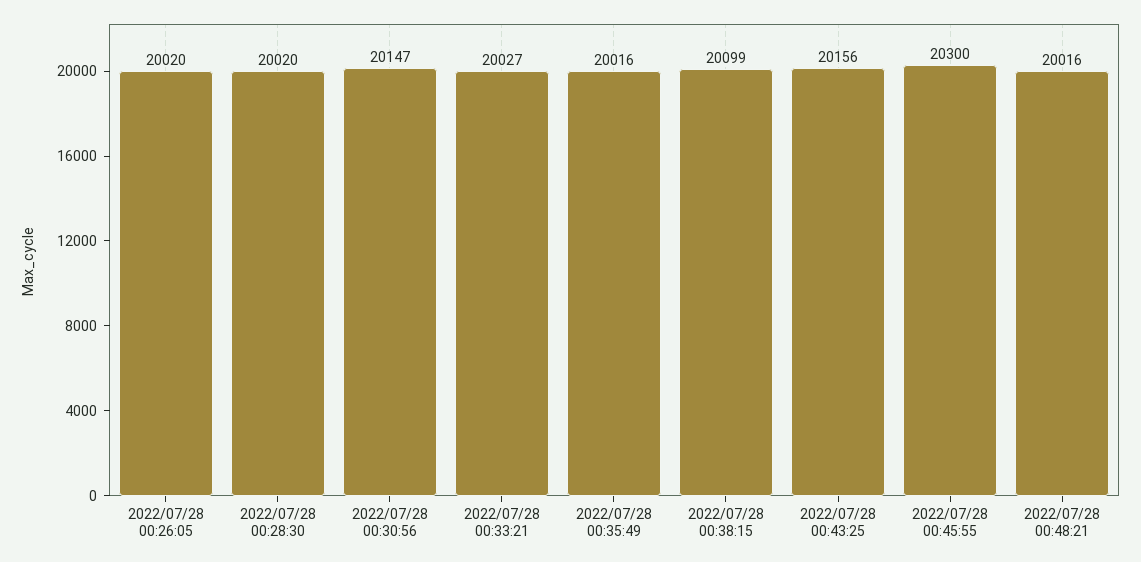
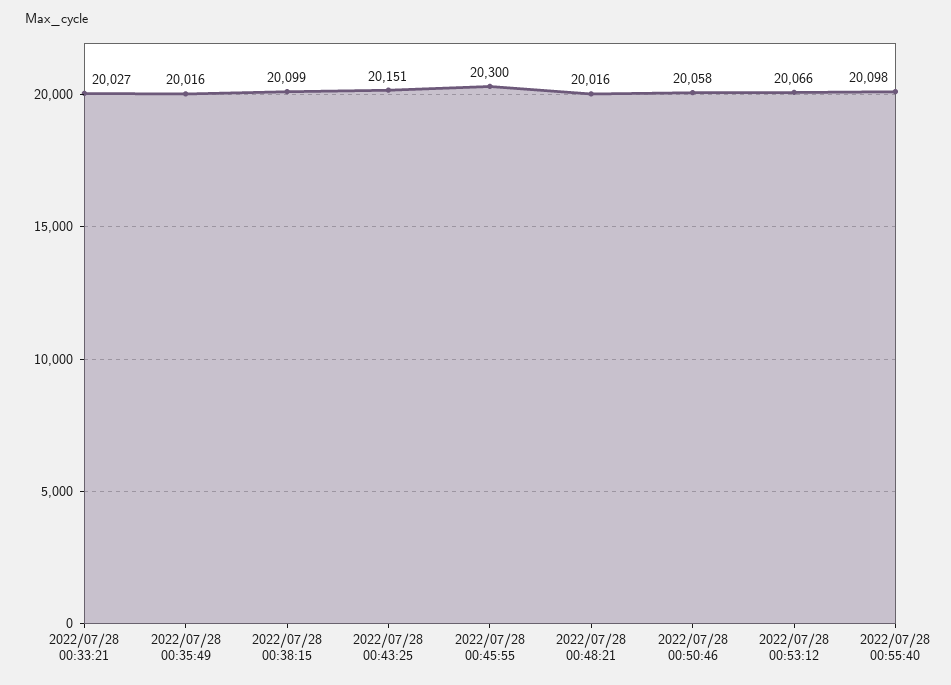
2022/07/28 00:26:05: 20020 -> none
2022/07/28 00:28:30: 20020 -> none
2022/07/28 00:30:56: 20147 -> none
2022/07/28 00:43:25: 20156 -> 20151
2022/07/28 00:50:46: none -> 20058
2022/07/28 00:53:12: none -> 20066
2022/07/28 00:55:40: none -> 20098

